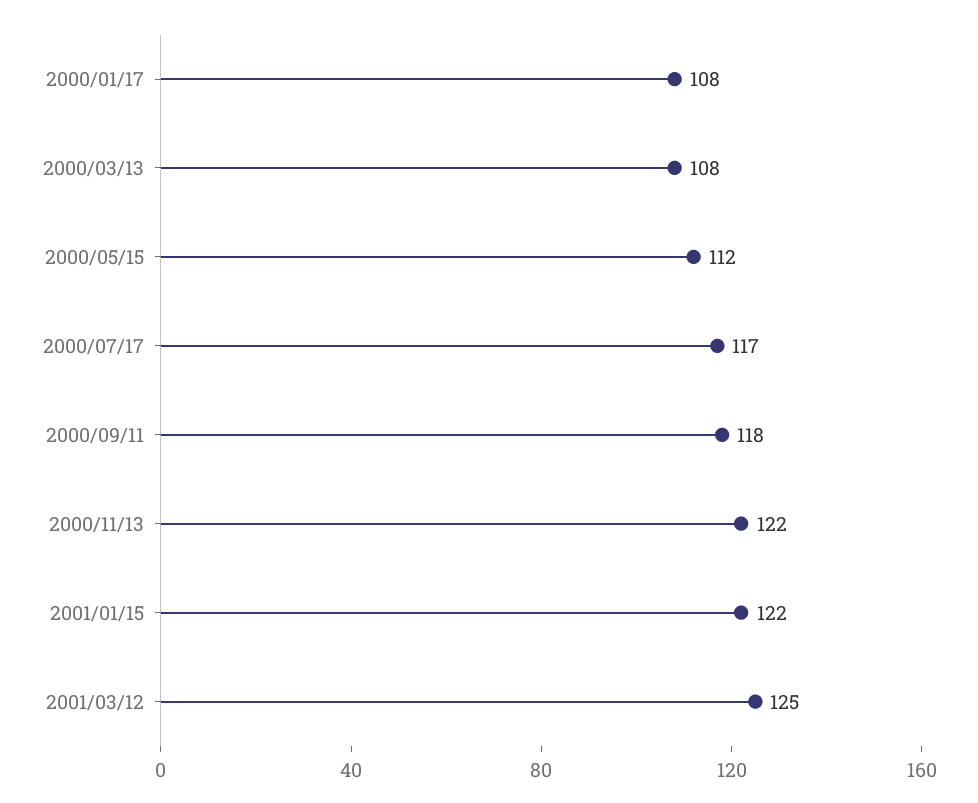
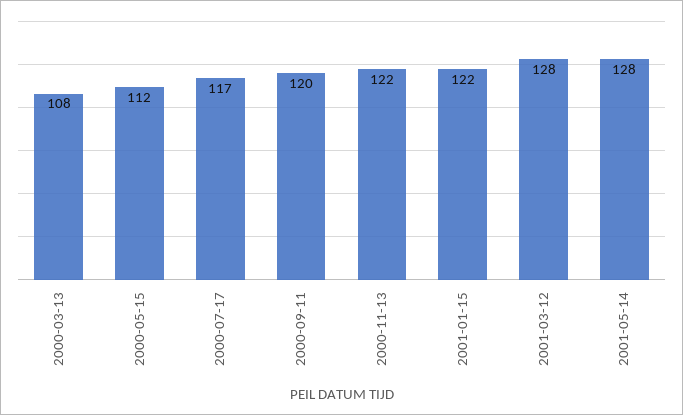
2000/01/17: 108 -> none
2000/09/11: 118 -> 120
2001/03/12: 125 -> 128
2001-05-14: none -> 128

